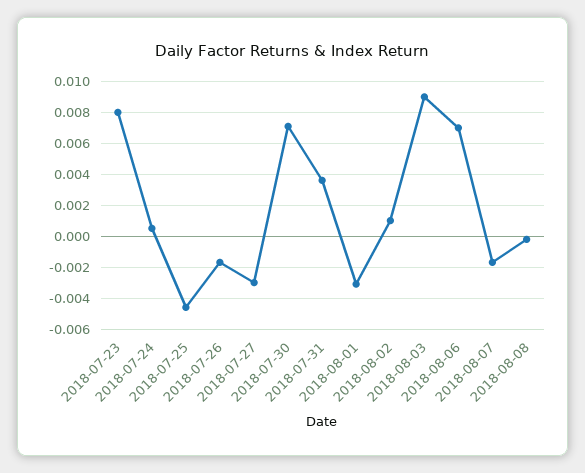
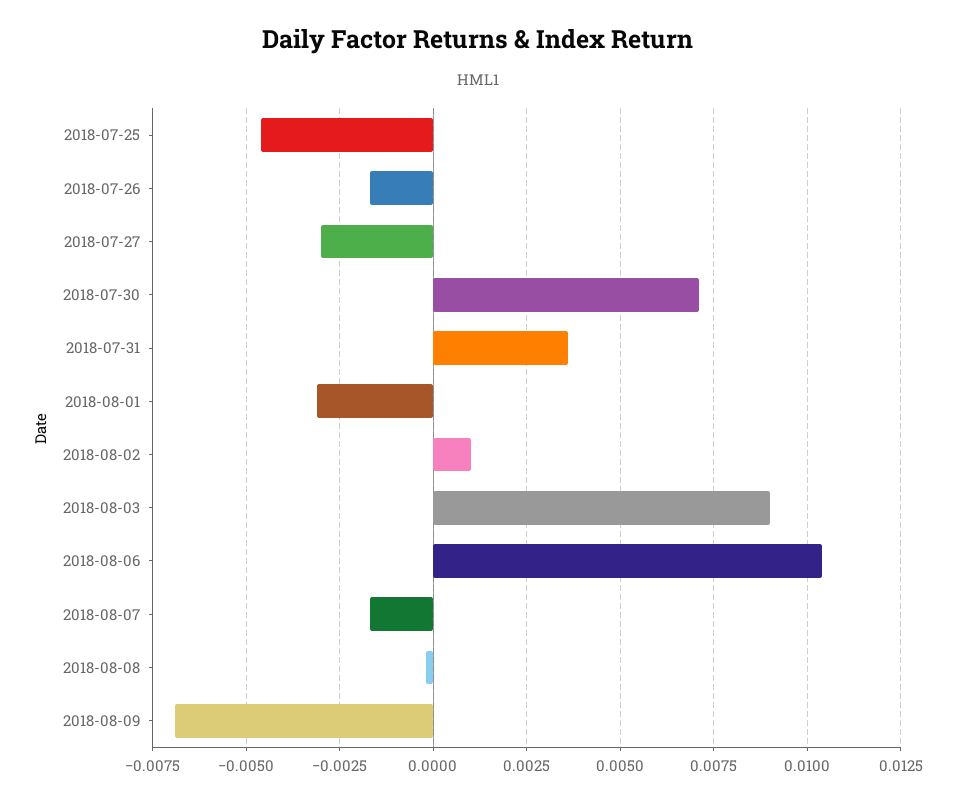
2018-07-23: 0.008 -> none
2018-07-24: 0.0005 -> none
2018-08-06: 0.007 -> 0.0105
2018-08-09: none -> -0.007

